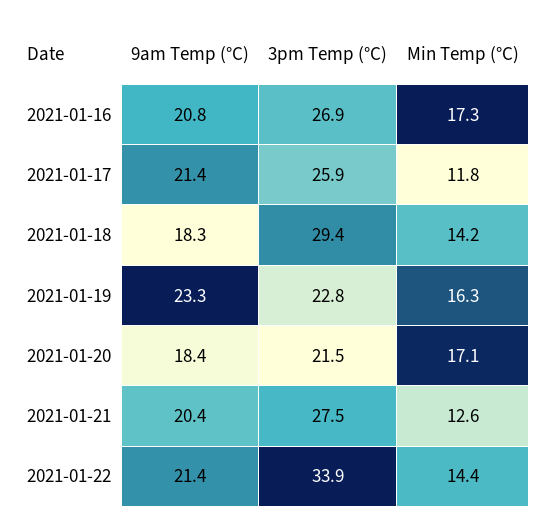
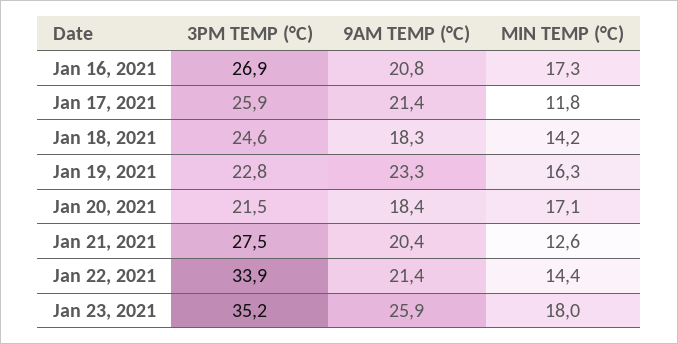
3pm Temp (°C), 2021-01-18: 29.4 -> 24.6
3pm Temp (°C), Jan 23, 2021: none -> 35.2
9am Temp (°C), Jan 23, 2021: none -> 25.9
Min Temp (°C), Jan 23, 2021: none -> 18

